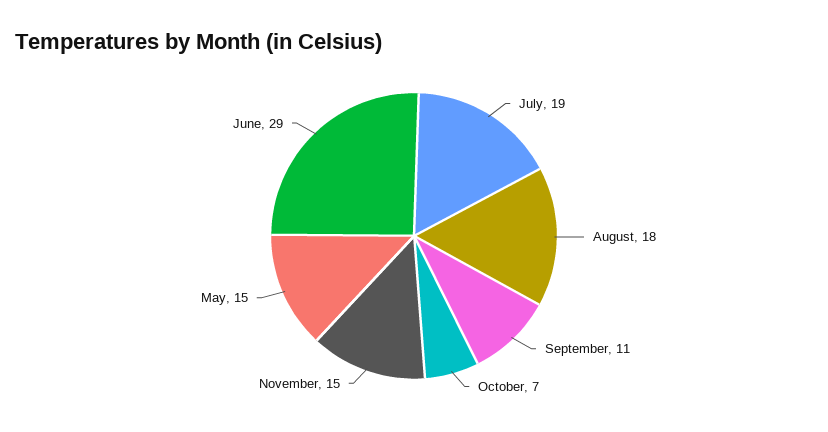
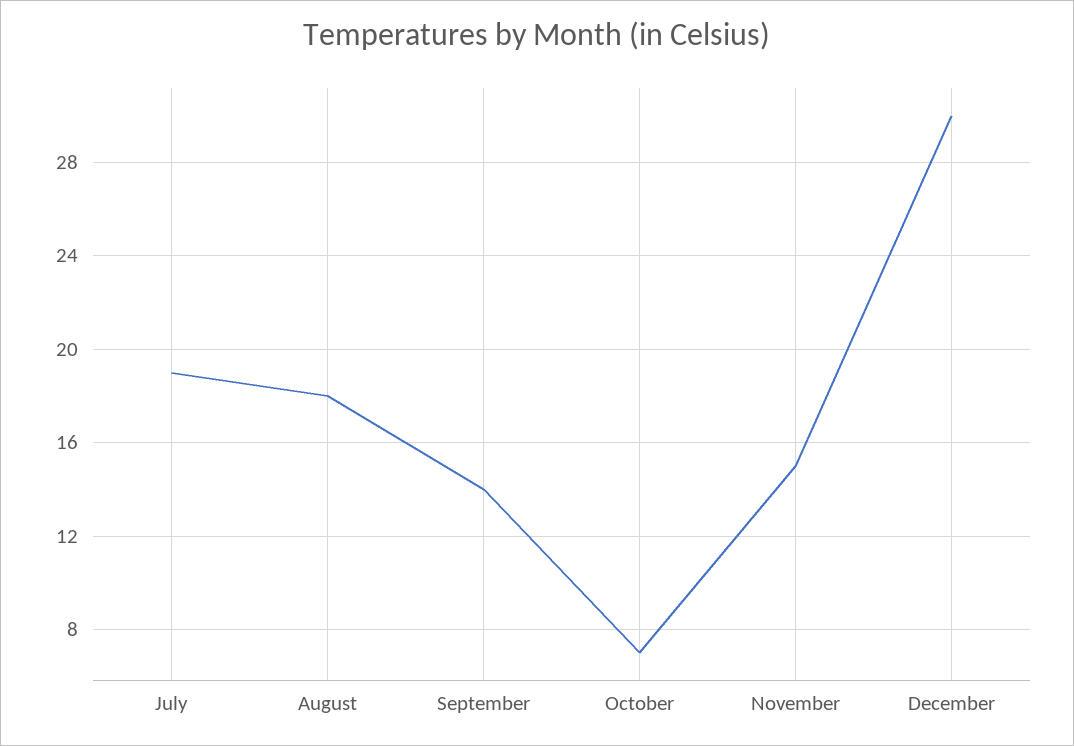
September: 11 -> 14
May: 15 -> none
June: 29 -> none
December: none -> 30

